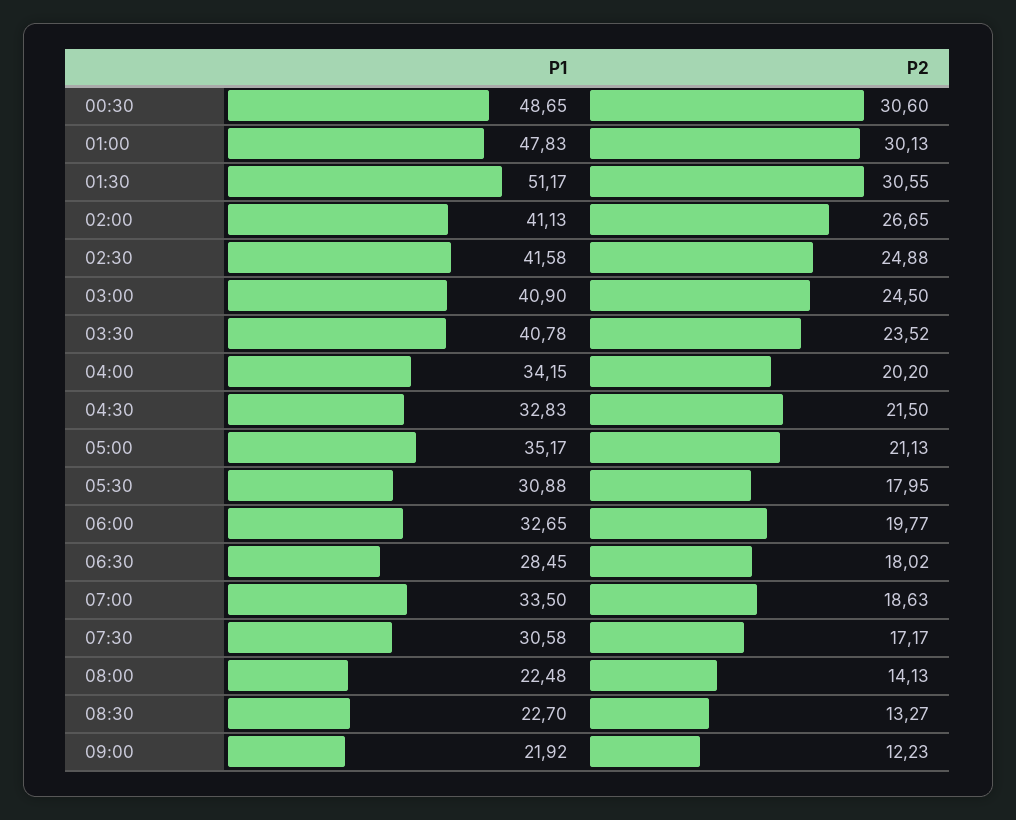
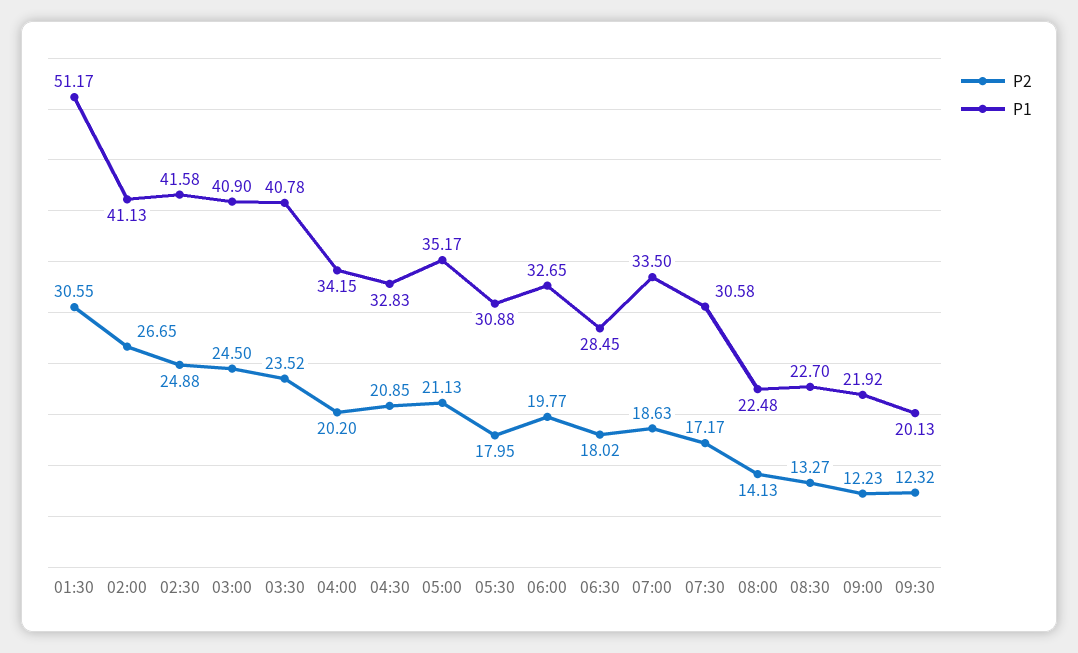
P1, 00:30: 48.65 -> none
P2, 00:30: 30.6 -> none
P1, 01:00: 47.83 -> none
P2, 01:00: 30.13 -> none
P2, 04:30: 21.5 -> 20.85
P2, 09:30: none -> 12.32
P1, 09:30: none -> 20.13

